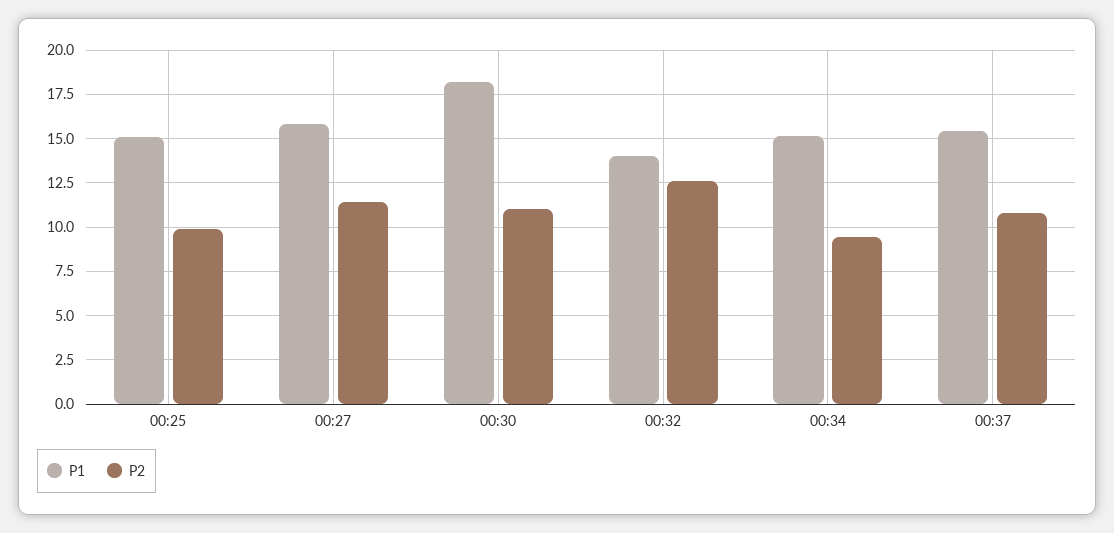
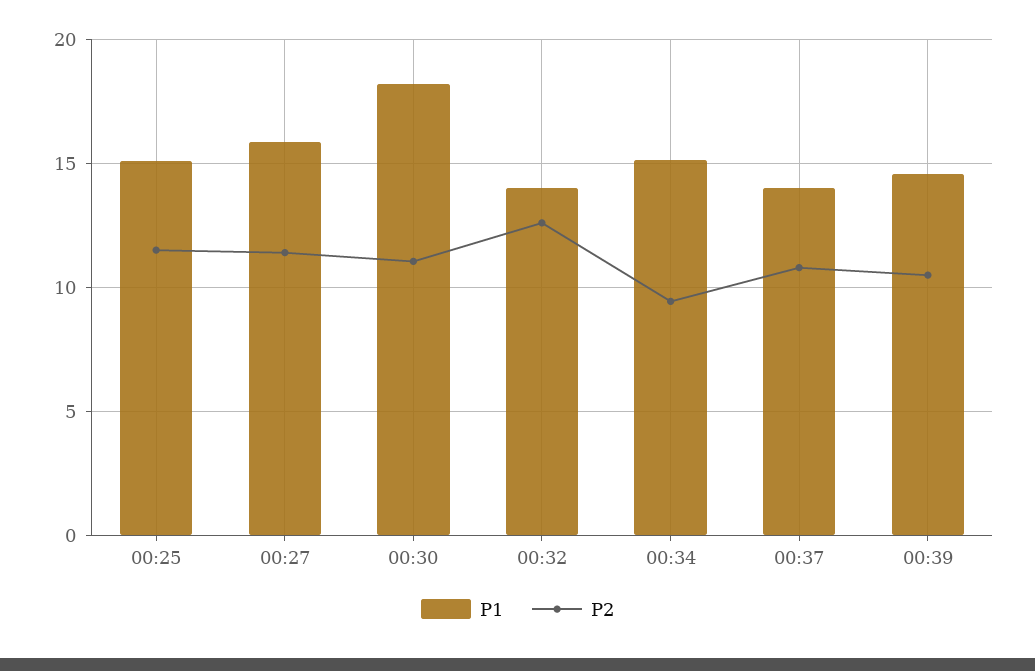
P2, 00:25: 10 -> 11.5
P1, 00:37: 15.5 -> 14
P1, 00:39: none -> 14.5
P2, 00:39: none -> 10.5

